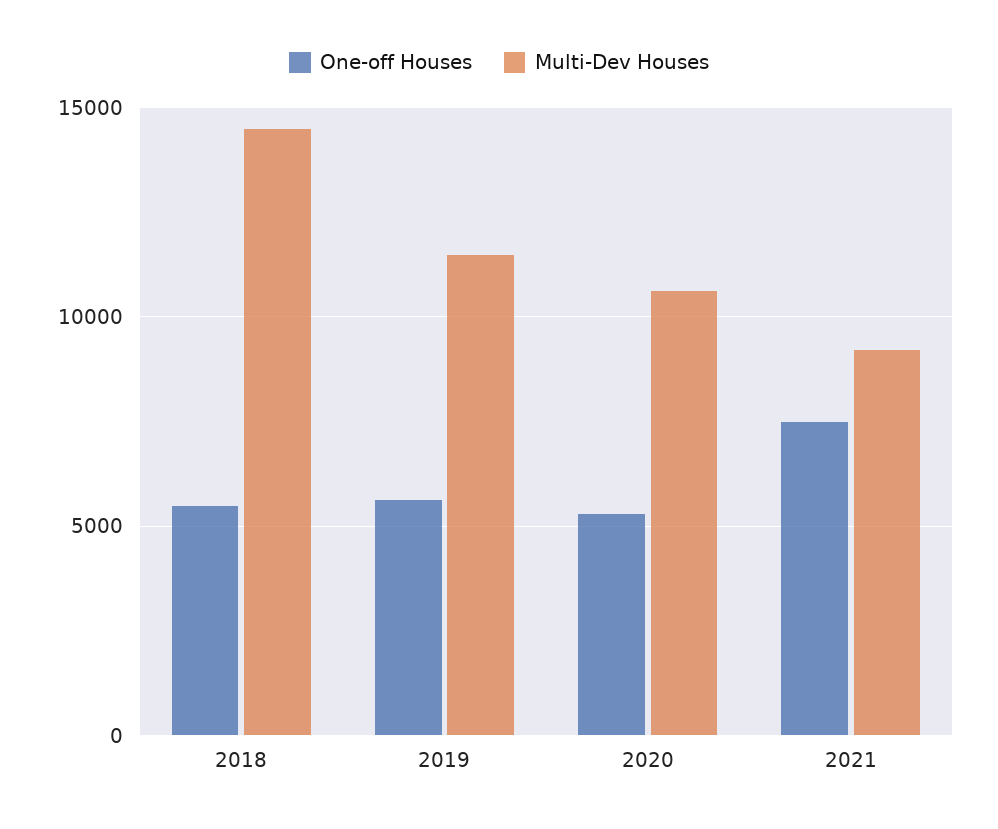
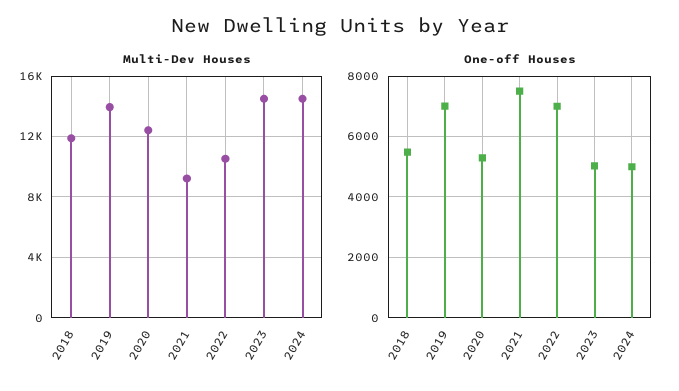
Multi-Dev Houses, 2018: 14500 -> 12000
One-off Houses, 2019: 5500 -> 7000
Multi-Dev Houses, 2019: 11500 -> 14000
Multi-Dev Houses, 2020: 10500 -> 12500
Multi-Dev Houses, 2022: none -> 10500
Multi-Dev Houses, 2023: none -> 14500
Multi-Dev Houses, 2024: none -> 14500
One-off Houses, 2022: none -> 7000
One-off Houses, 2023: none -> 5000
One-off Houses, 2024: none -> 5000

